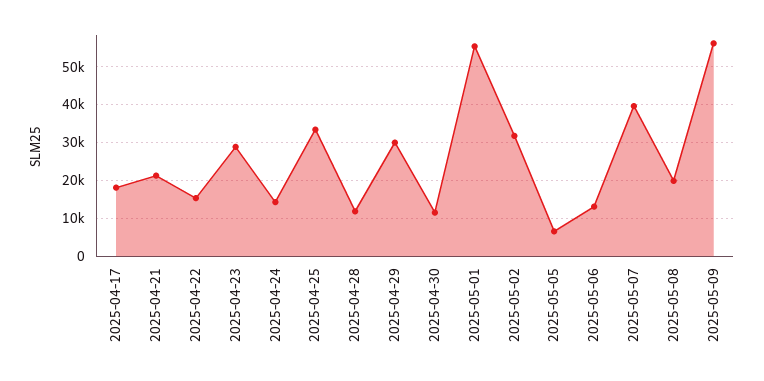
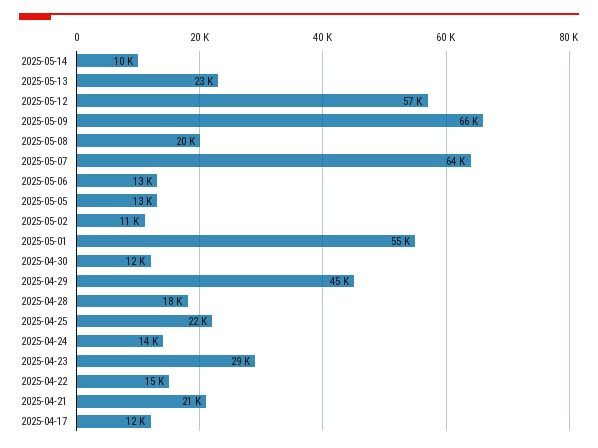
2025-04-17: 18000 -> 12000
2025-04-25: 34000 -> 22000
2025-04-28: 12000 -> 18000
2025-04-29: 30000 -> 45000
2025-05-02: 32000 -> 11000
2025-05-05: 6000 -> 13000
2025-05-07: 40000 -> 64000
2025-05-09: 56000 -> 66000
2025-05-14: none -> 10000
2025-05-13: none -> 23000
2025-05-12: none -> 57000

